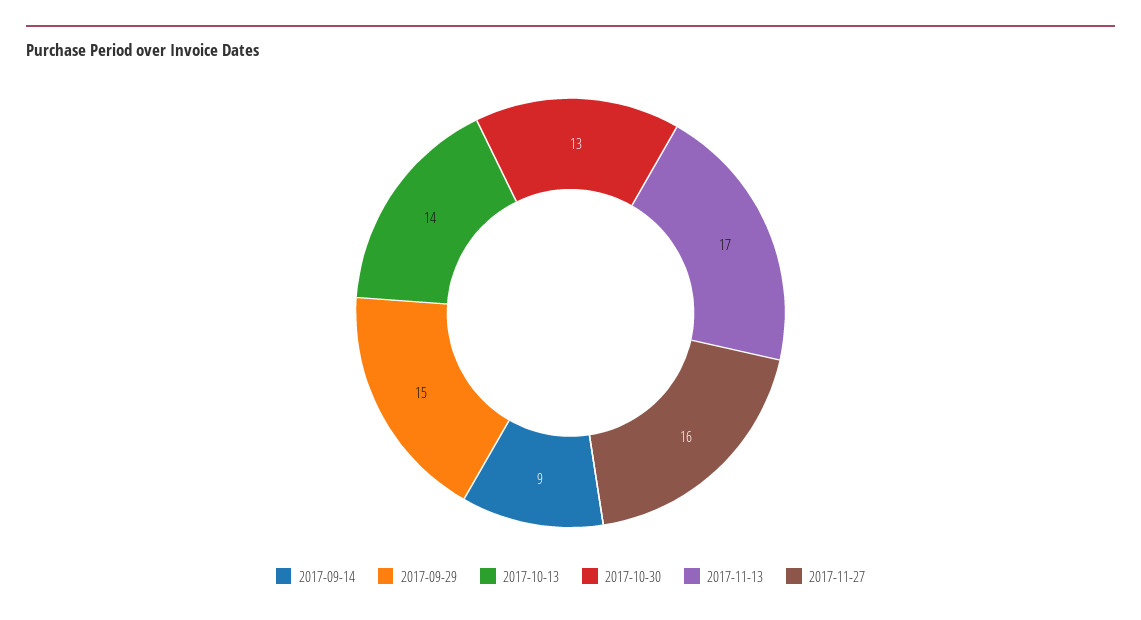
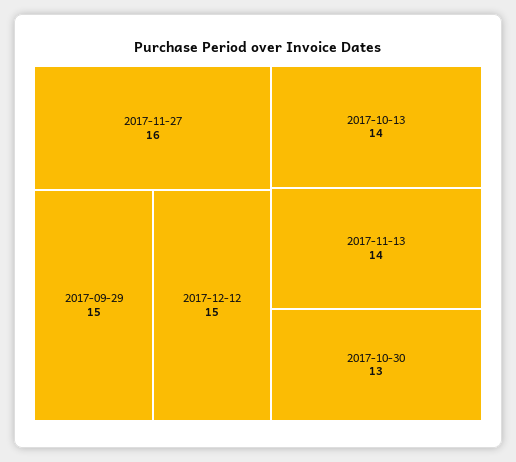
2017-09-14: 9 -> none
2017-11-13: 17 -> 14
2017-12-12: none -> 15

